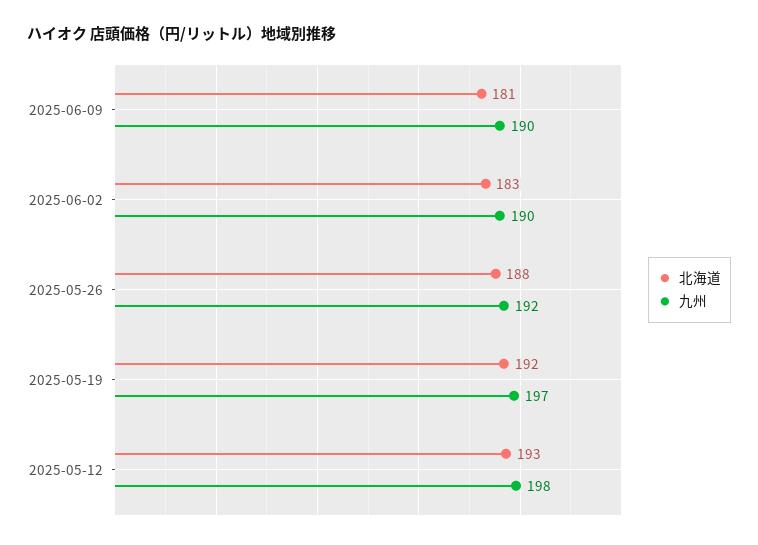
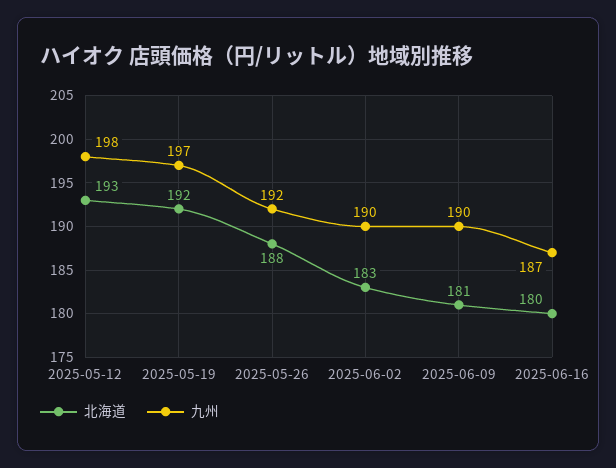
北海道, 2025-06-16: none -> 180
九州, 2025-06-16: none -> 187

